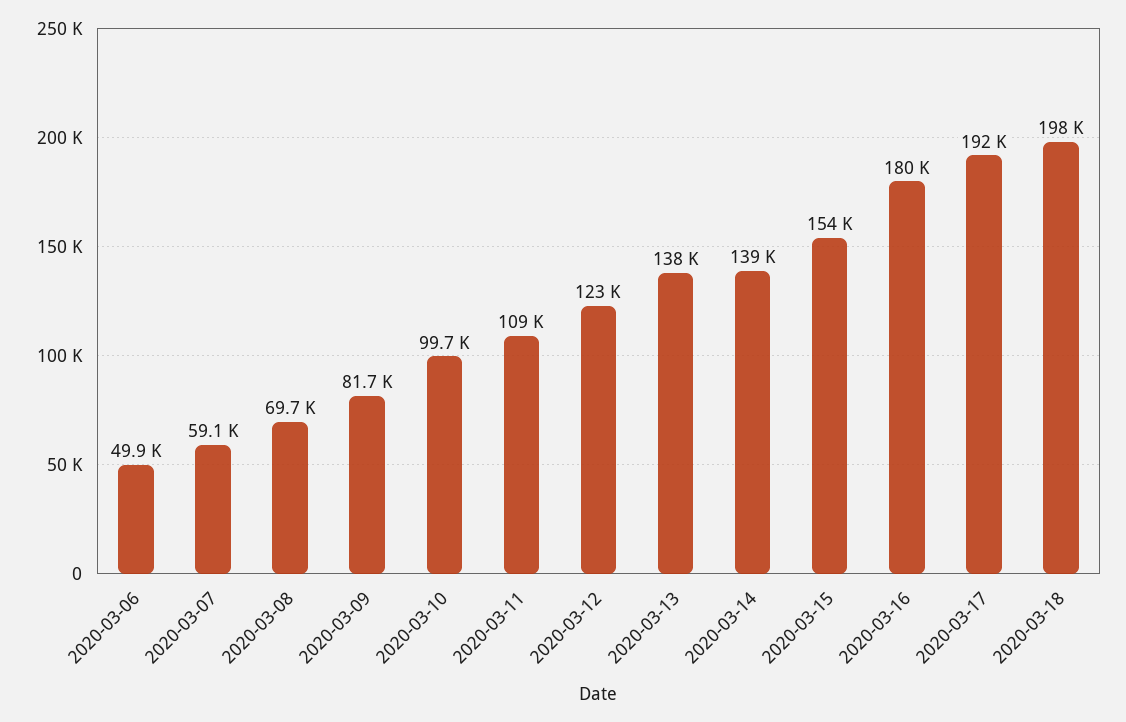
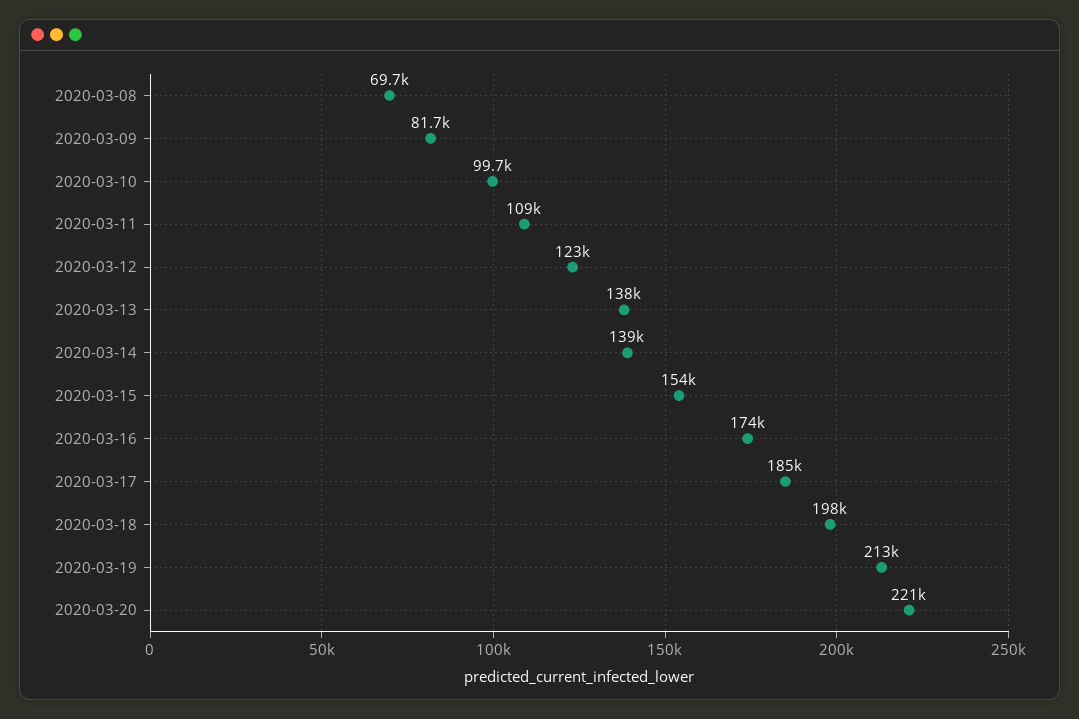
2020-03-06: 49900 -> none
2020-03-07: 59100 -> none
2020-03-16: 180000 -> 174000
2020-03-17: 192000 -> 185000
2020-03-19: none -> 213000
2020-03-20: none -> 221000

